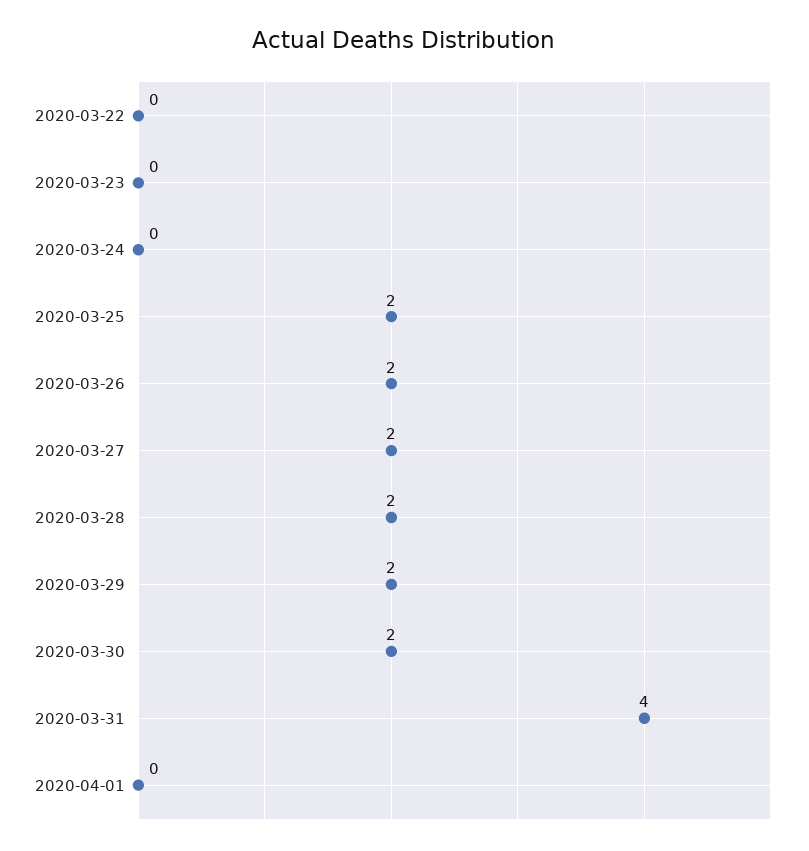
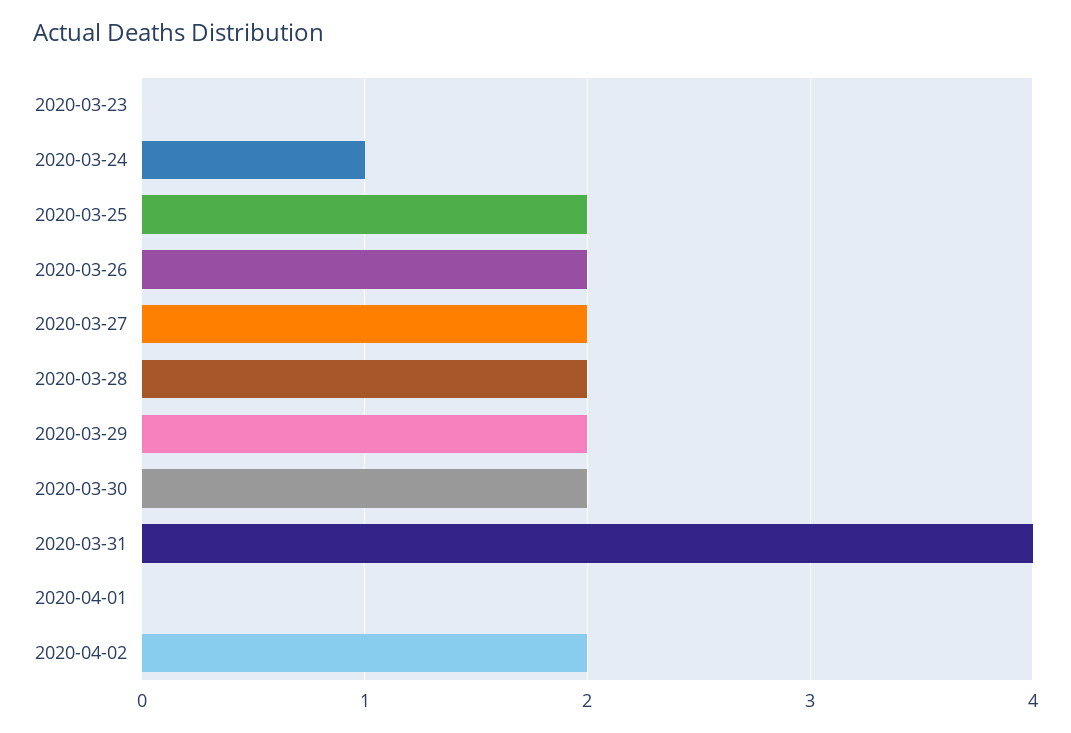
2020-03-22: 0 -> none
2020-03-24: 0 -> 1
2020-04-02: none -> 2

